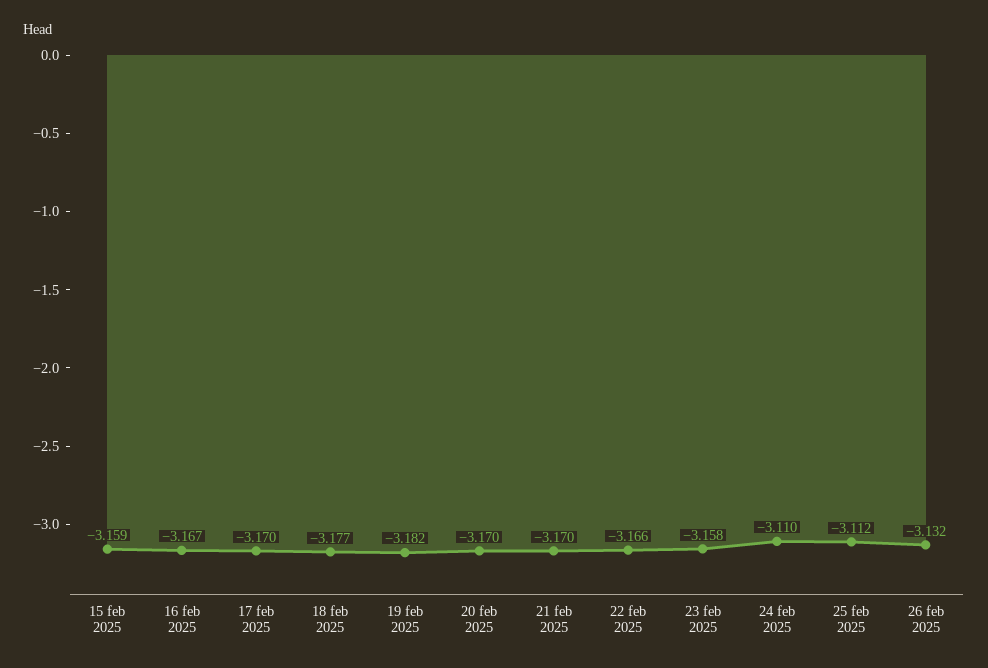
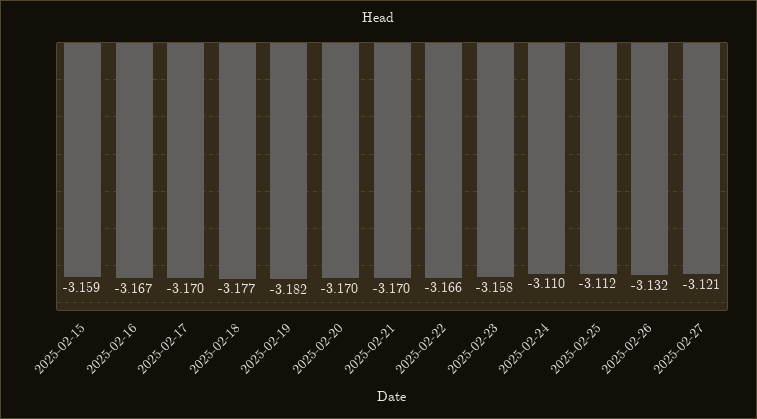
2025-02-27: none -> -3.121

